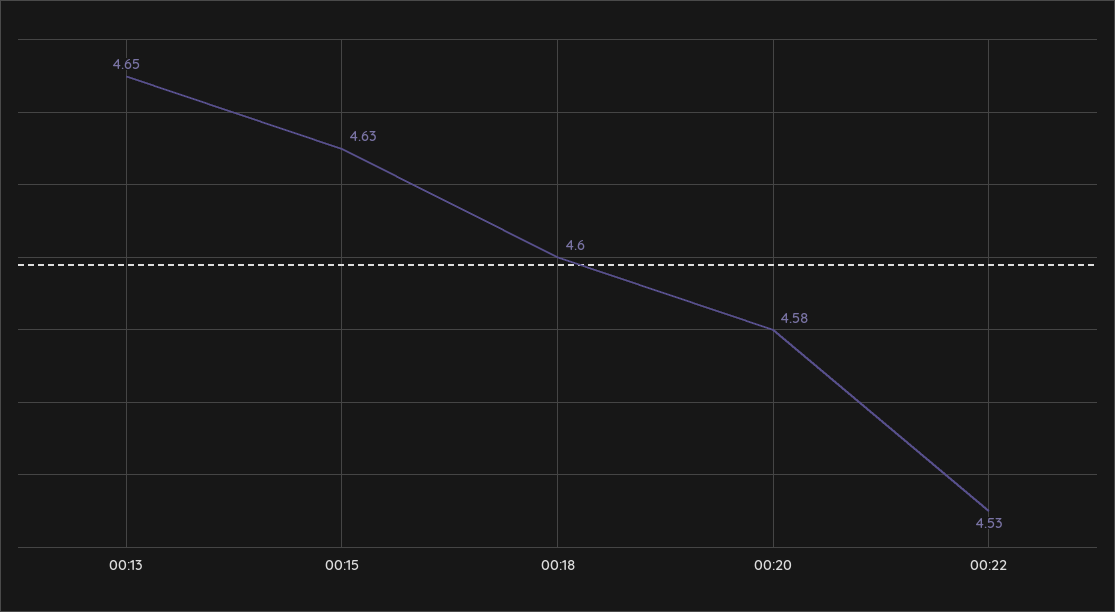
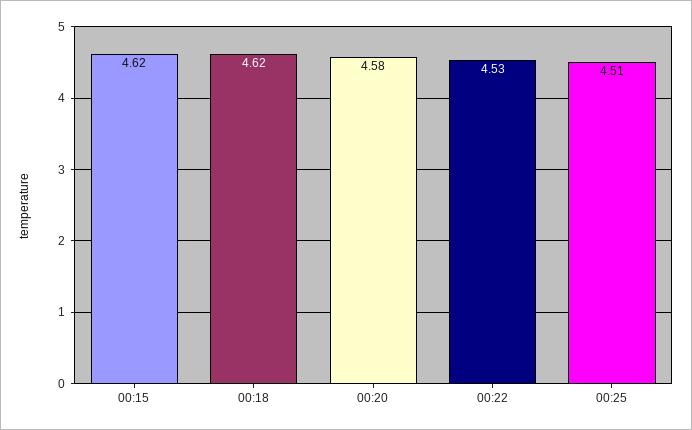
00:13: 4.65 -> none
00:15: 4.63 -> 4.62
00:18: 4.6 -> 4.62
00:25: none -> 4.51

